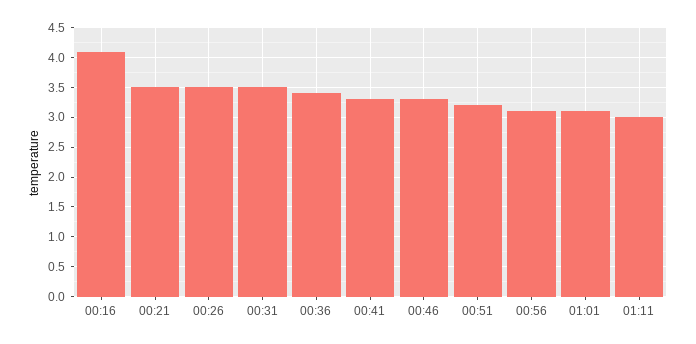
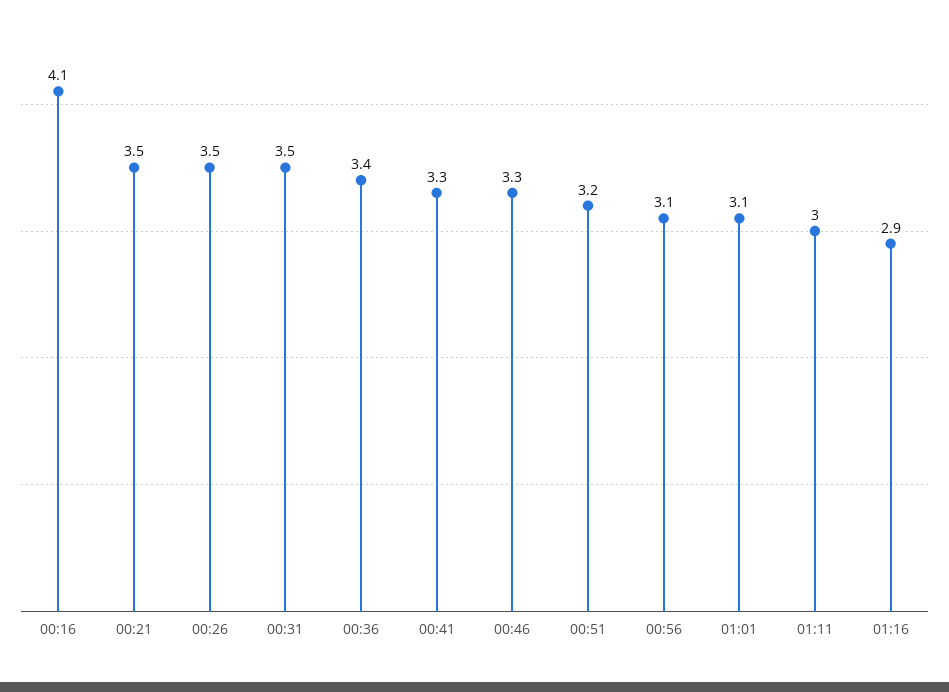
01:16: none -> 2.9

